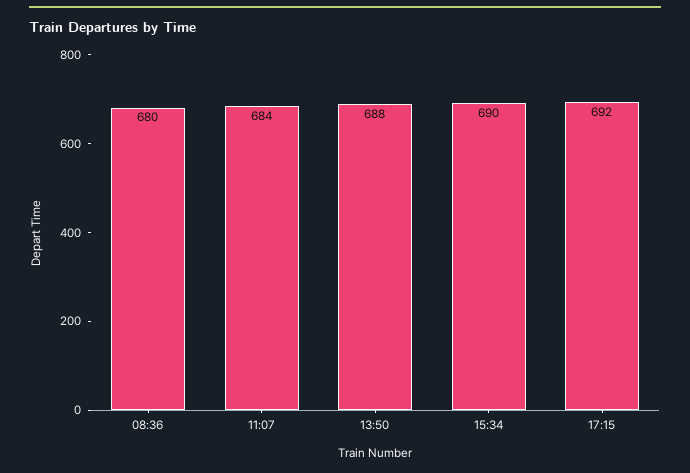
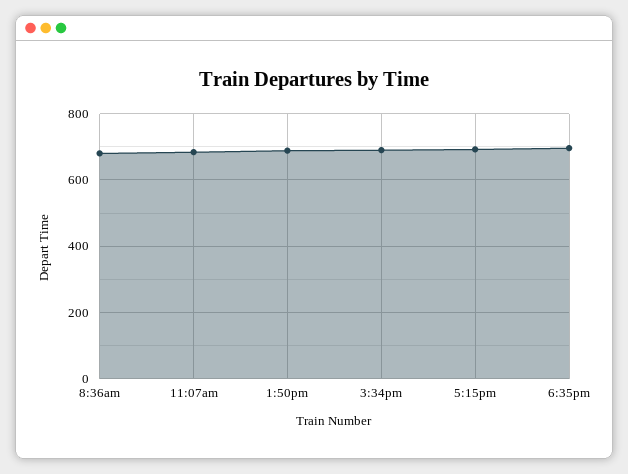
6:35pm: none -> 700

